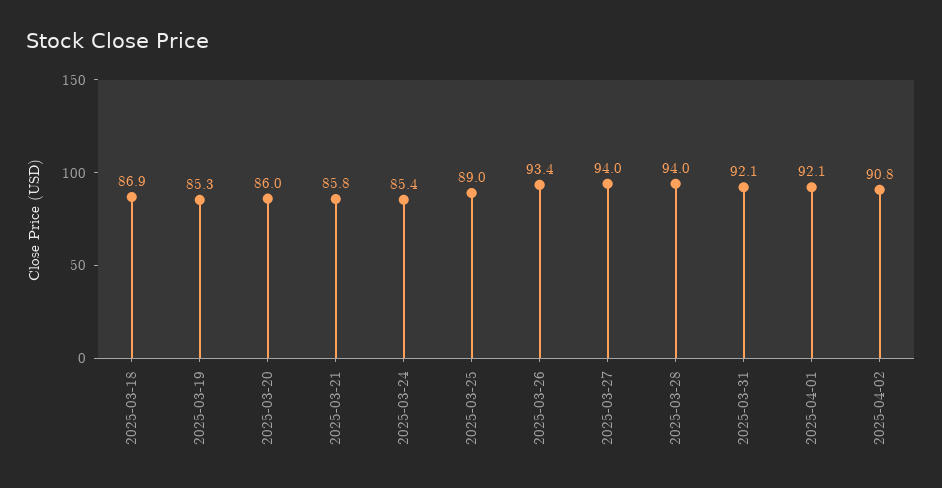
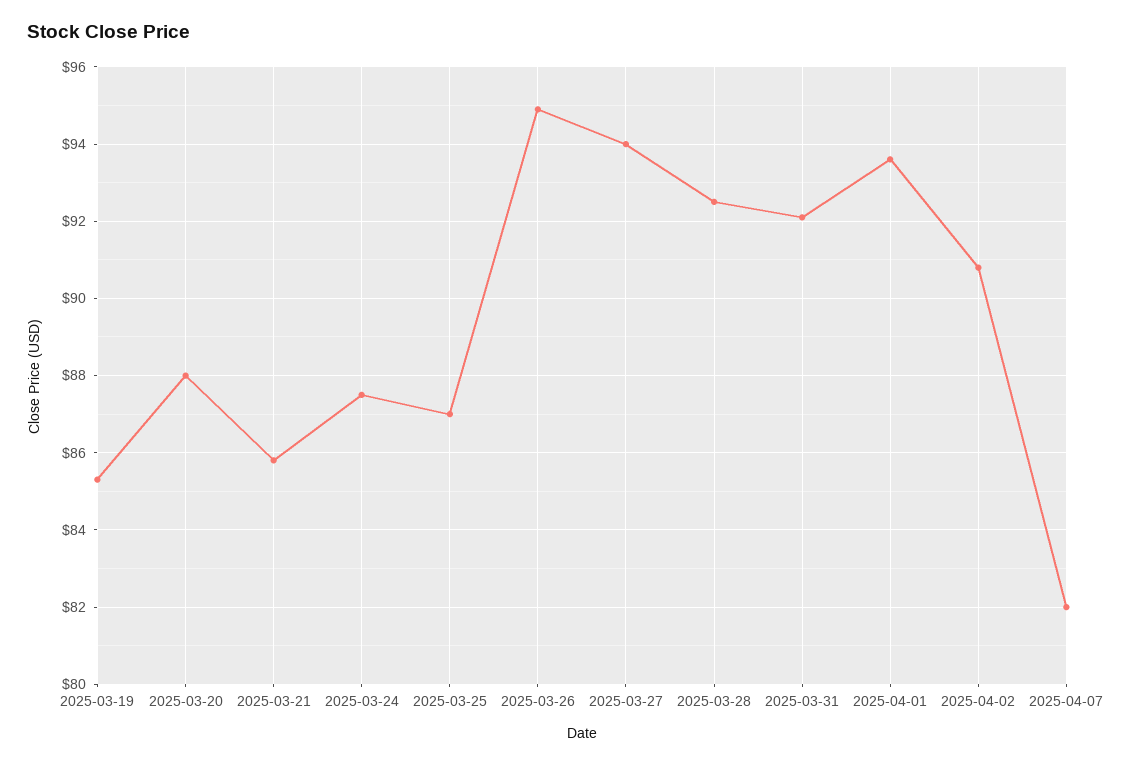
2025-03-18: 86.9 -> none
2025-03-20: 86 -> 88
2025-03-24: 85.4 -> 87.5
2025-03-25: 89 -> 87
2025-03-26: 93.4 -> 95
2025-03-28: 94 -> 92.5
2025-04-01: 92.1 -> 93.5
2025-04-07: none -> 82

